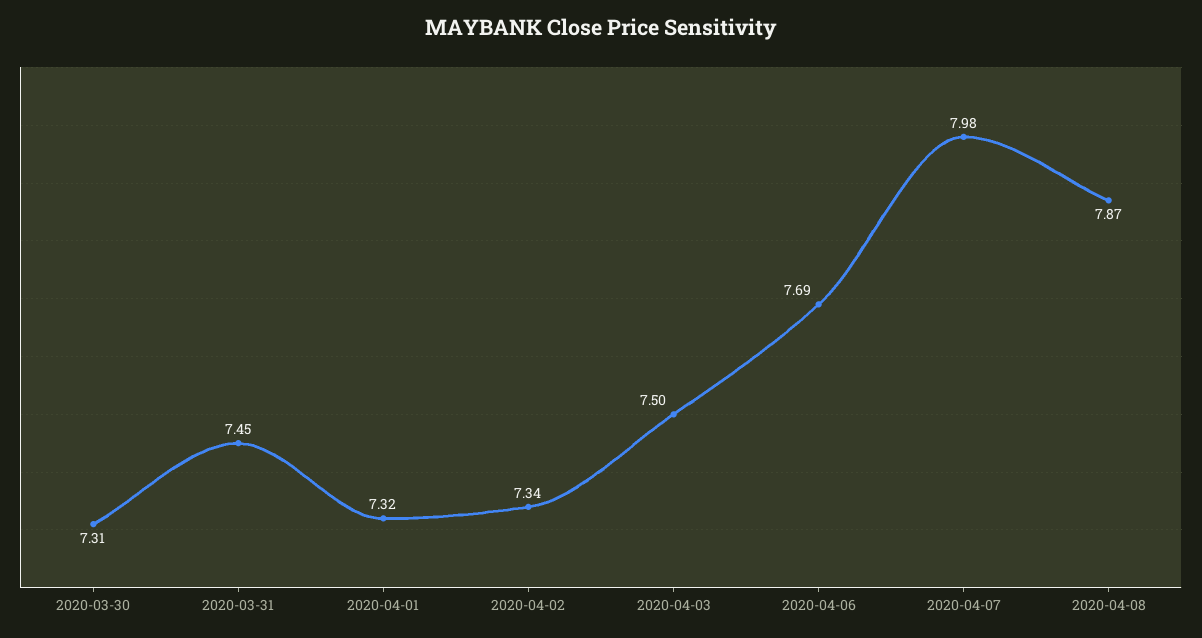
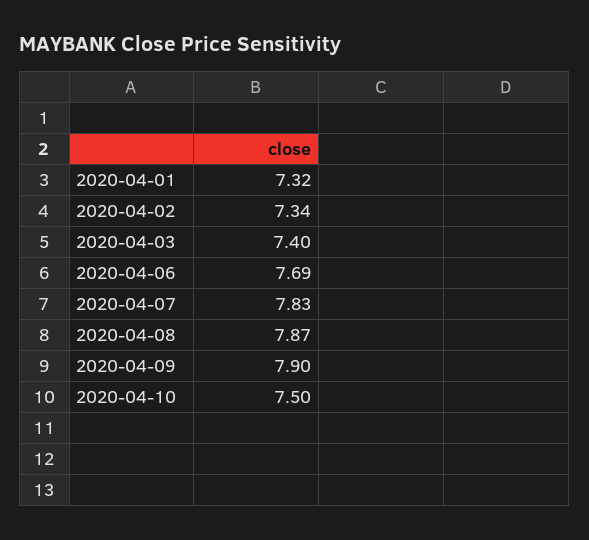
2020-03-30: 7.31 -> none
2020-03-31: 7.45 -> none
2020-04-03: 7.5 -> 7.4
2020-04-07: 7.98 -> 7.83
2020-04-09: none -> 7.9
2020-04-10: none -> 7.5

